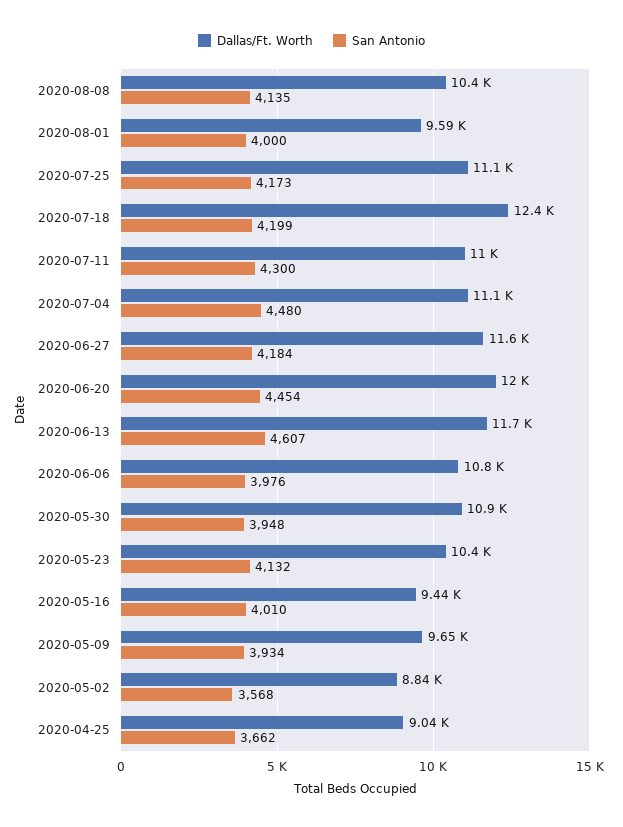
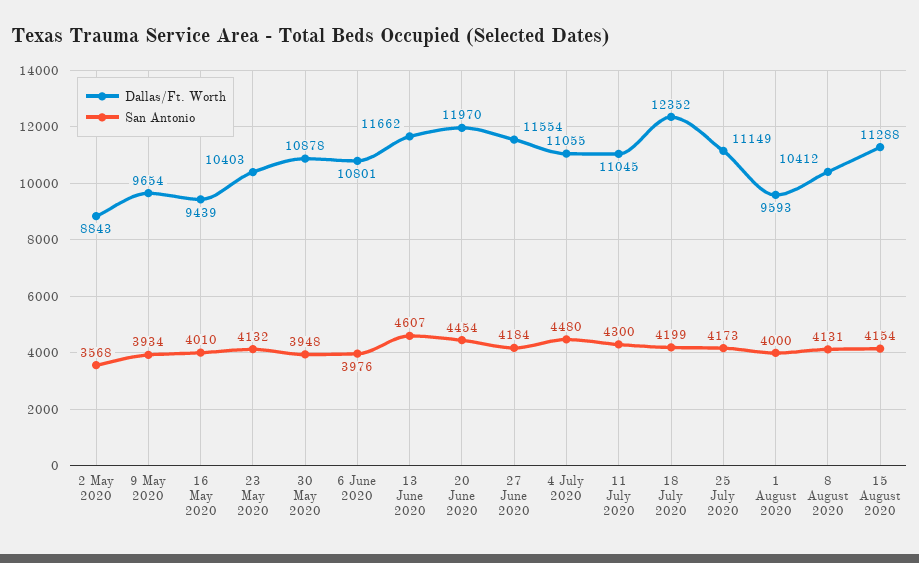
San Antonio, 2020-08-08: 4135 -> 4131
Dallas/Ft. Worth, 2020-04-25: 9040 -> none
San Antonio, 2020-04-25: 3662 -> none
Dallas/Ft. Worth, 15 August 2020: none -> 11288
San Antonio, 15 August 2020: none -> 4154

